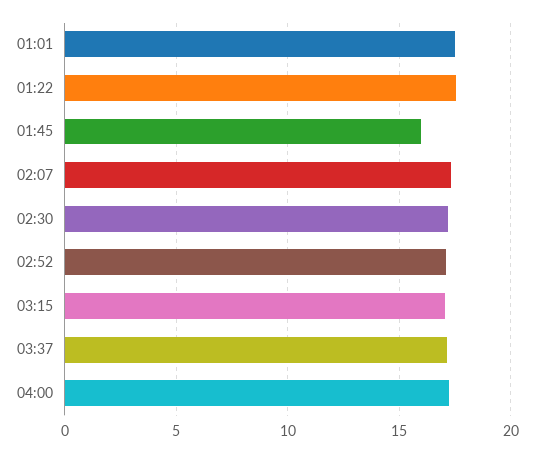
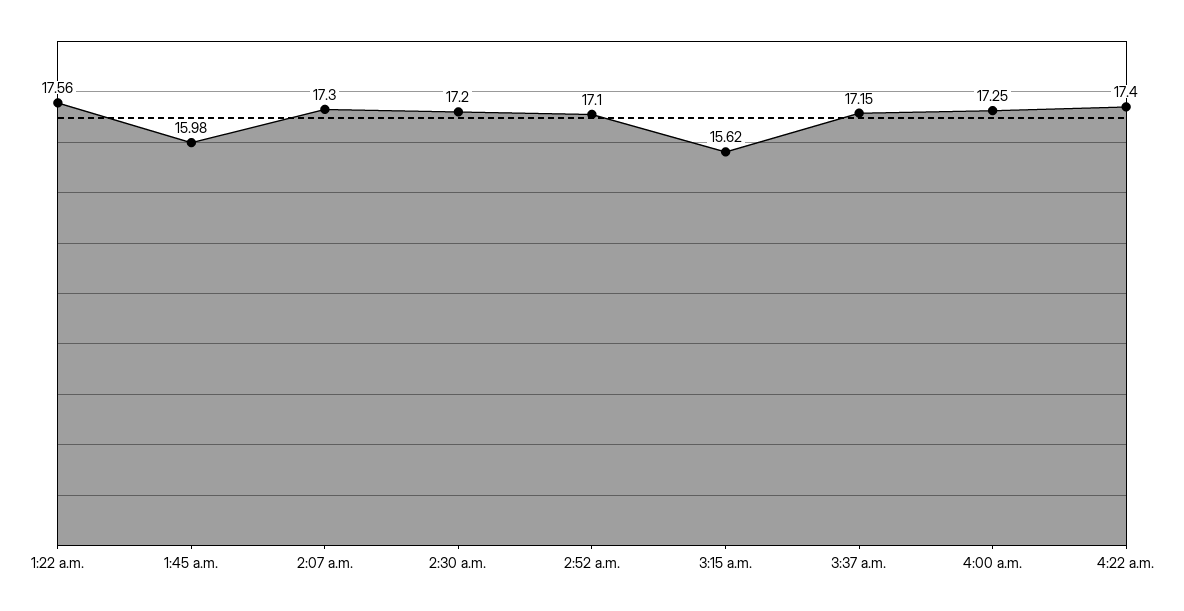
01:01: 17.5 -> none
03:15: 17 -> 15.62
4:22 a.m.: none -> 17.4

